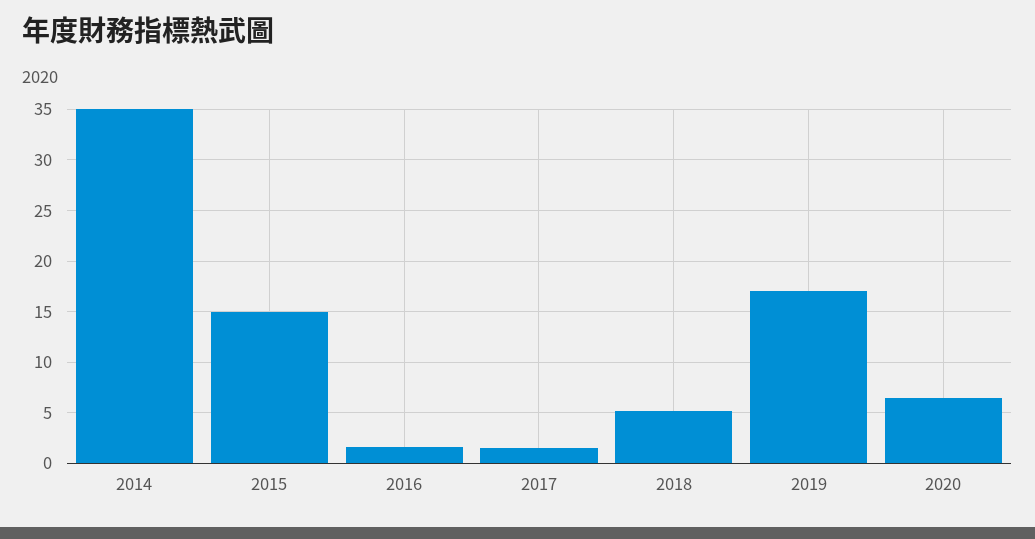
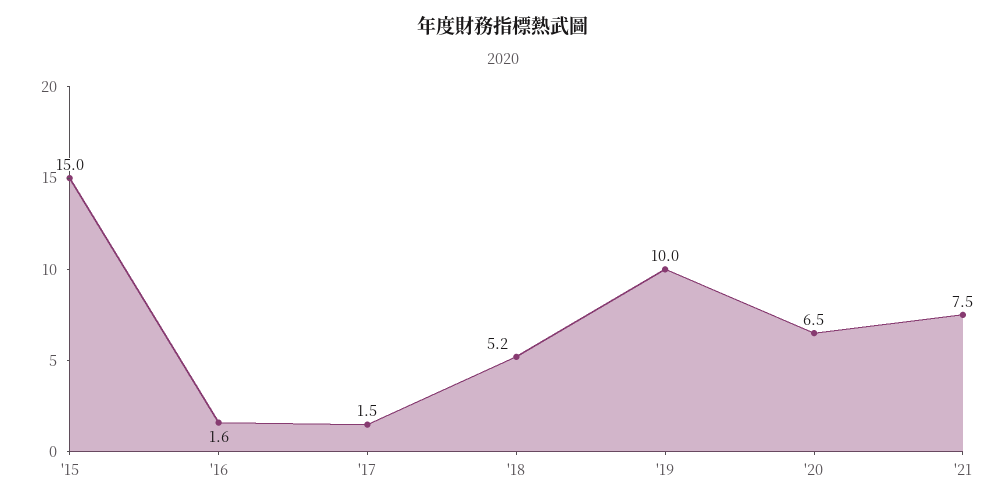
2014: 35 -> none
2019: 17 -> 10
'21: none -> 7.5

